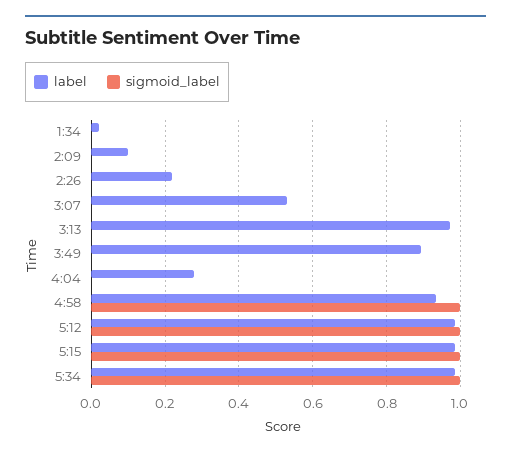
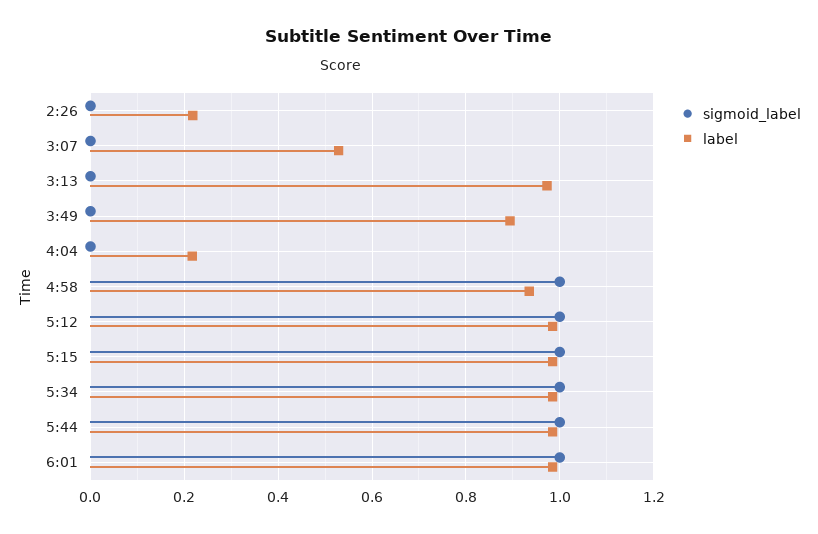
label, 1:34: 0.02 -> none
sigmoid_label, 1:34: 0 -> none
label, 2:09: 0.1 -> none
sigmoid_label, 2:09: 0 -> none
label, 4:04: 0.28 -> 0.22
sigmoid_label, 5:44: none -> 1
label, 5:44: none -> 0.98
sigmoid_label, 6:01: none -> 1
label, 6:01: none -> 0.98

